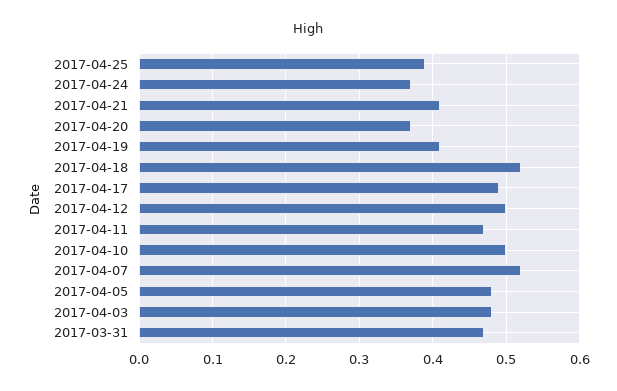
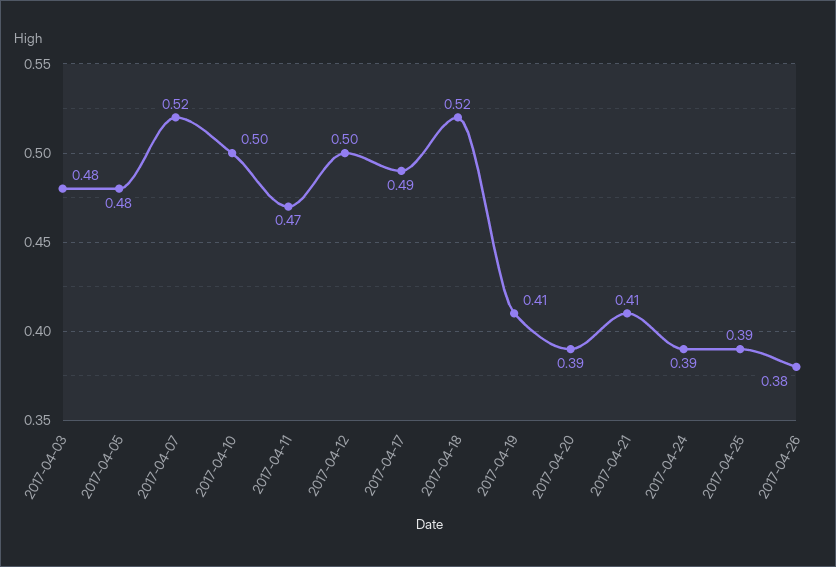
2017-04-24: 0.37 -> 0.39
2017-04-20: 0.37 -> 0.39
2017-03-31: 0.47 -> none
2017-04-26: none -> 0.38

